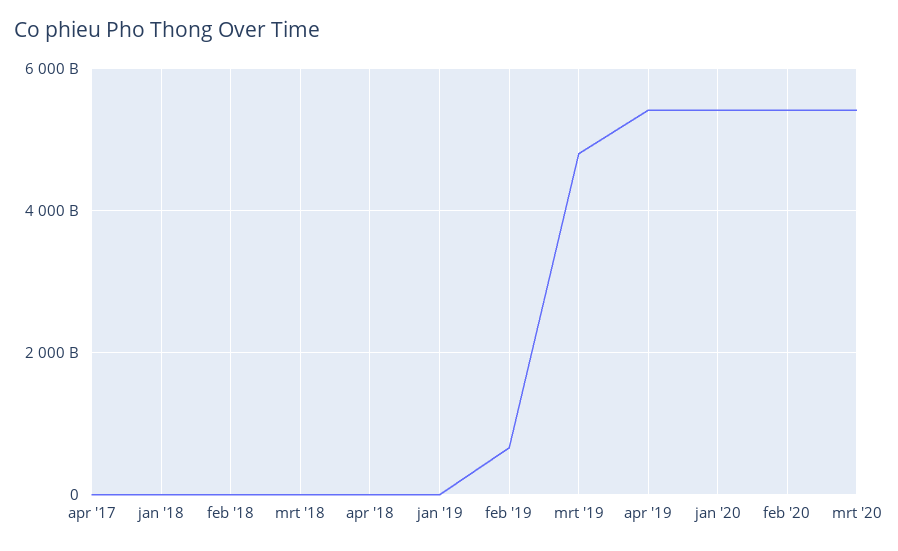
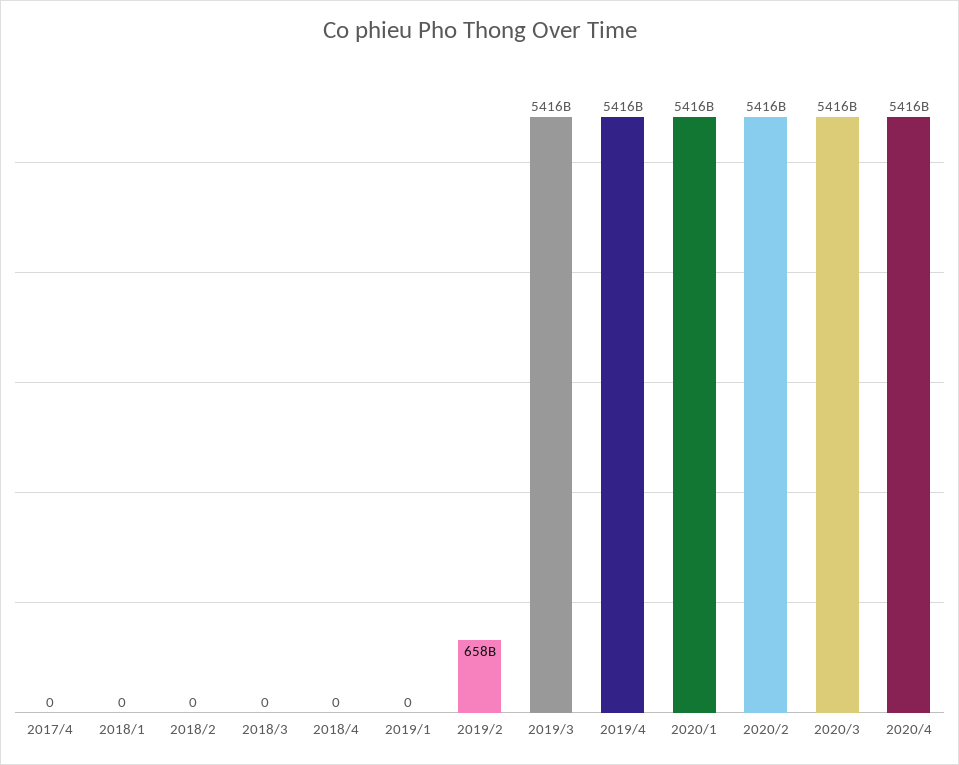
mrt '19: 4800000000000 -> 5416000000000
2020/4: none -> 5416000000000

